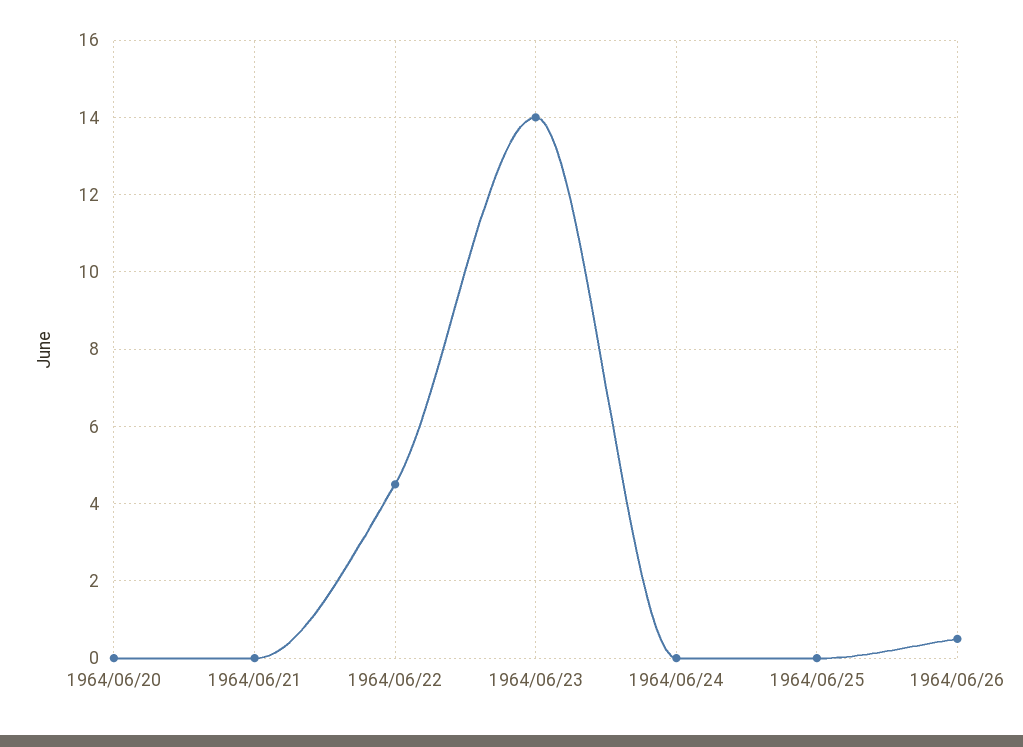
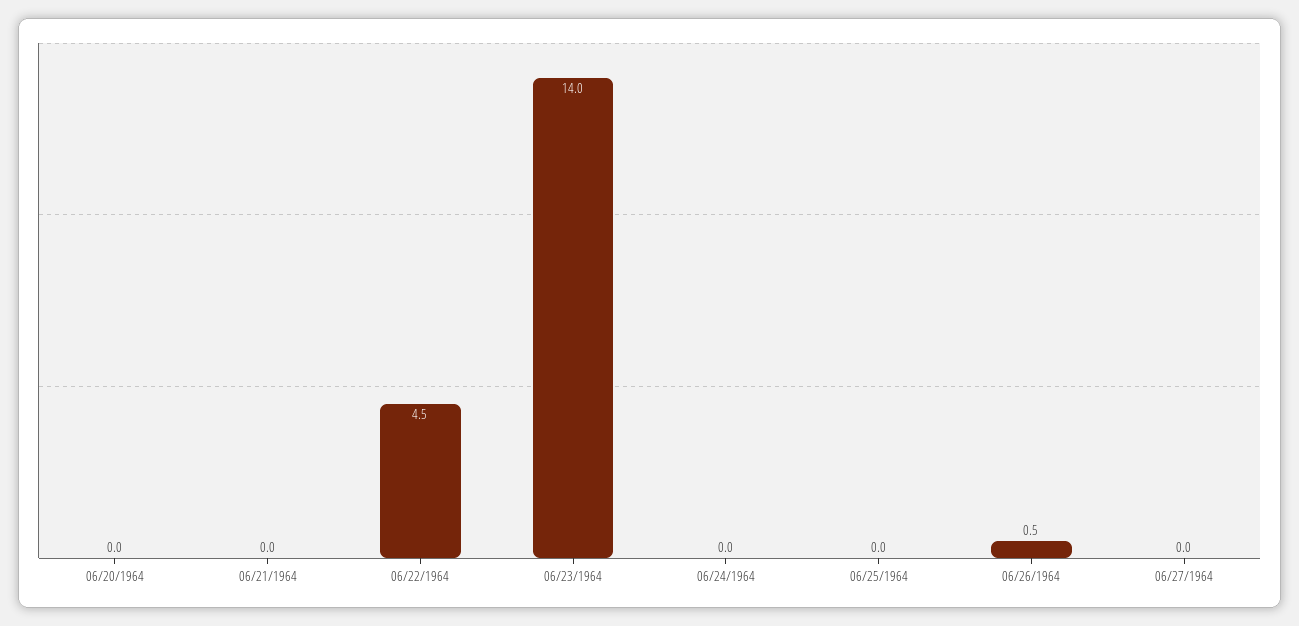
06/27/1964: none -> 0

